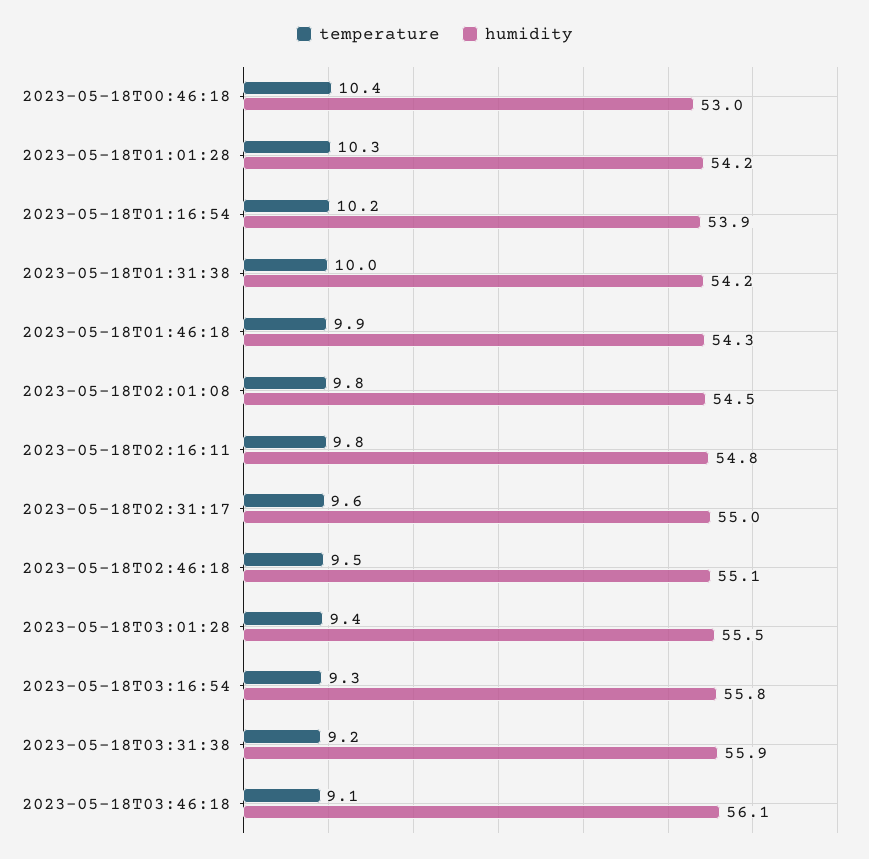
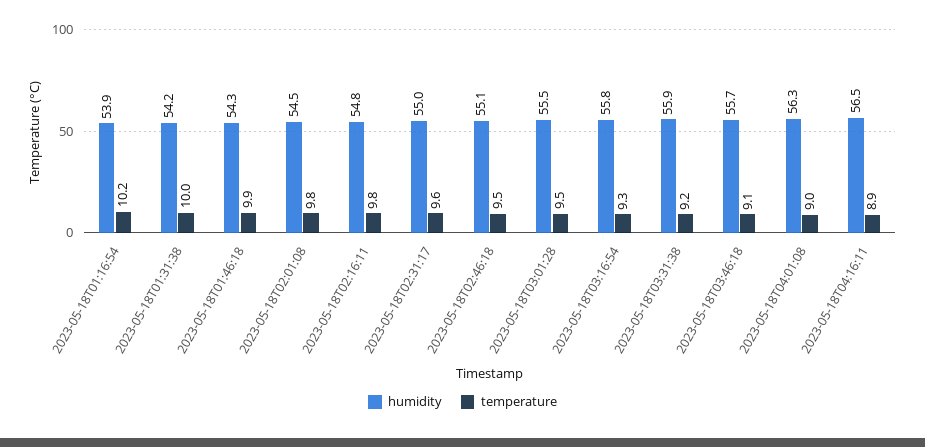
temperature, 2023-05-18T00:46:18: 10.4 -> none
humidity, 2023-05-18T00:46:18: 53 -> none
temperature, 2023-05-18T01:01:28: 10.3 -> none
humidity, 2023-05-18T01:01:28: 54.2 -> none
temperature, 2023-05-18T03:01:28: 9.4 -> 9.5
humidity, 2023-05-18T03:46:18: 56.1 -> 55.7
humidity, 2023-05-18T04:01:08: none -> 56.3
temperature, 2023-05-18T04:01:08: none -> 9
humidity, 2023-05-18T04:16:11: none -> 56.5
temperature, 2023-05-18T04:16:11: none -> 8.9

